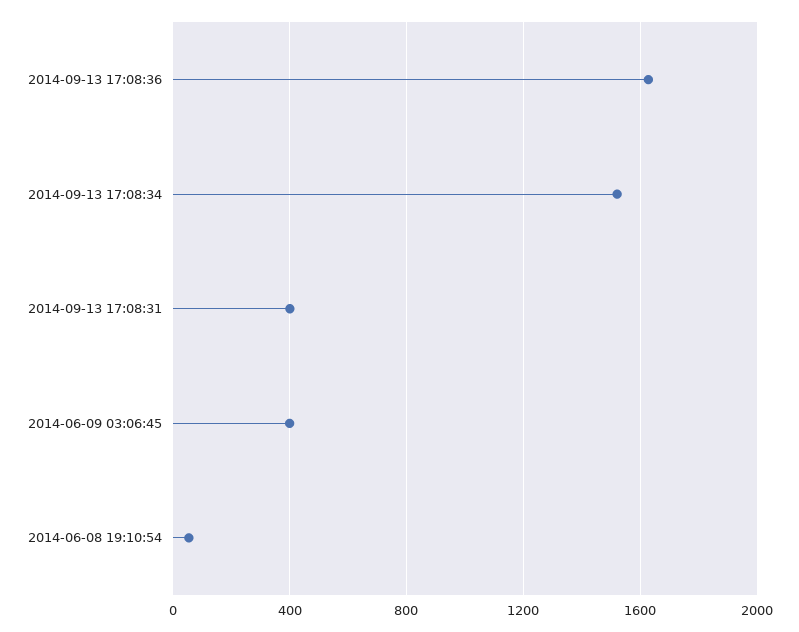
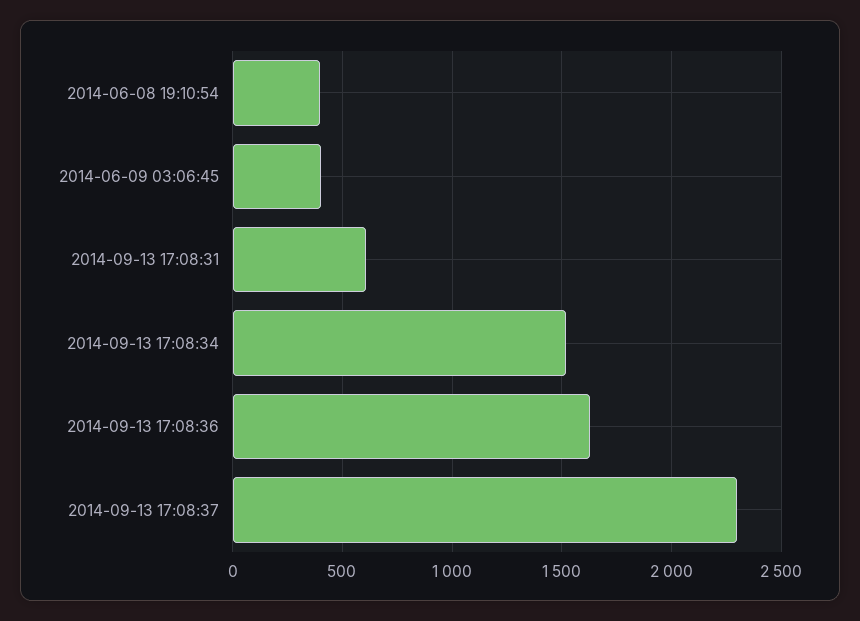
2014-09-13 17:08:31: 400 -> 600
2014-06-08 19:10:54: 50 -> 400
2014-09-13 17:08:37: none -> 2300

